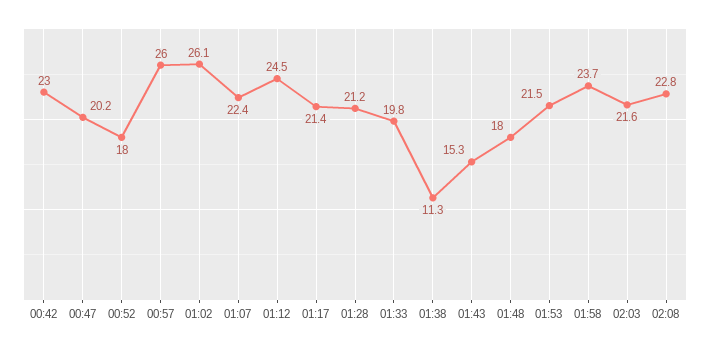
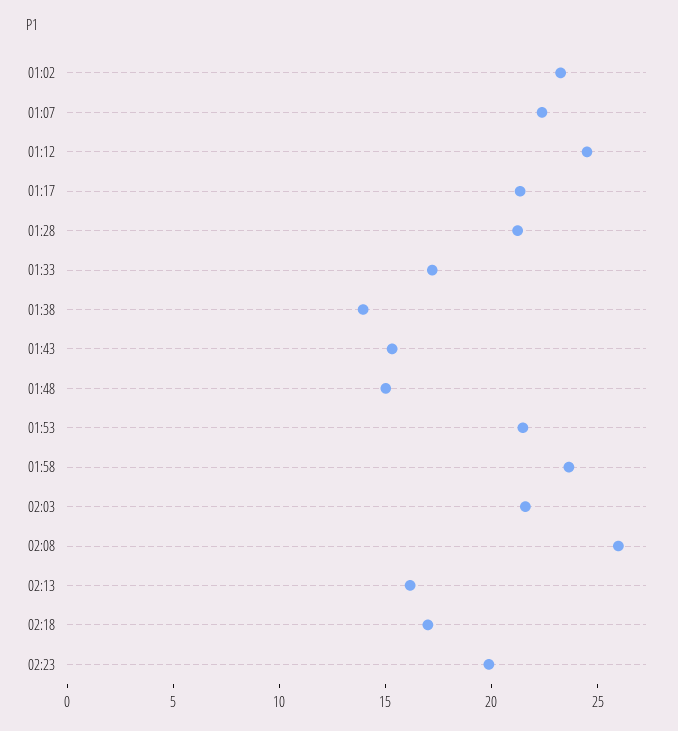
00:42: 23 -> none
00:47: 20.2 -> none
00:52: 18 -> none
00:57: 26 -> none
01:02: 26.1 -> 23
01:33: 19.8 -> 17
01:38: 11.3 -> 14
01:48: 18 -> 15
02:08: 22.8 -> 26
02:13: none -> 16
02:18: none -> 17
02:23: none -> 20

